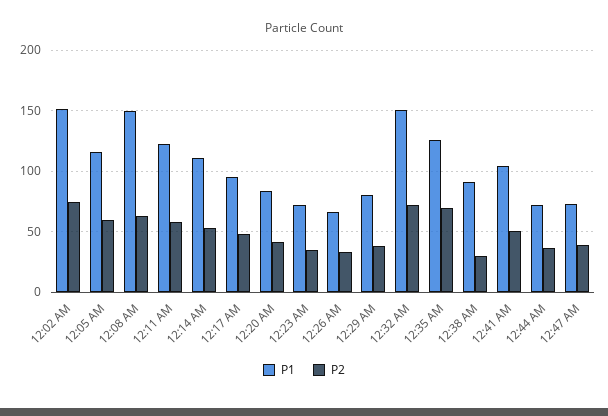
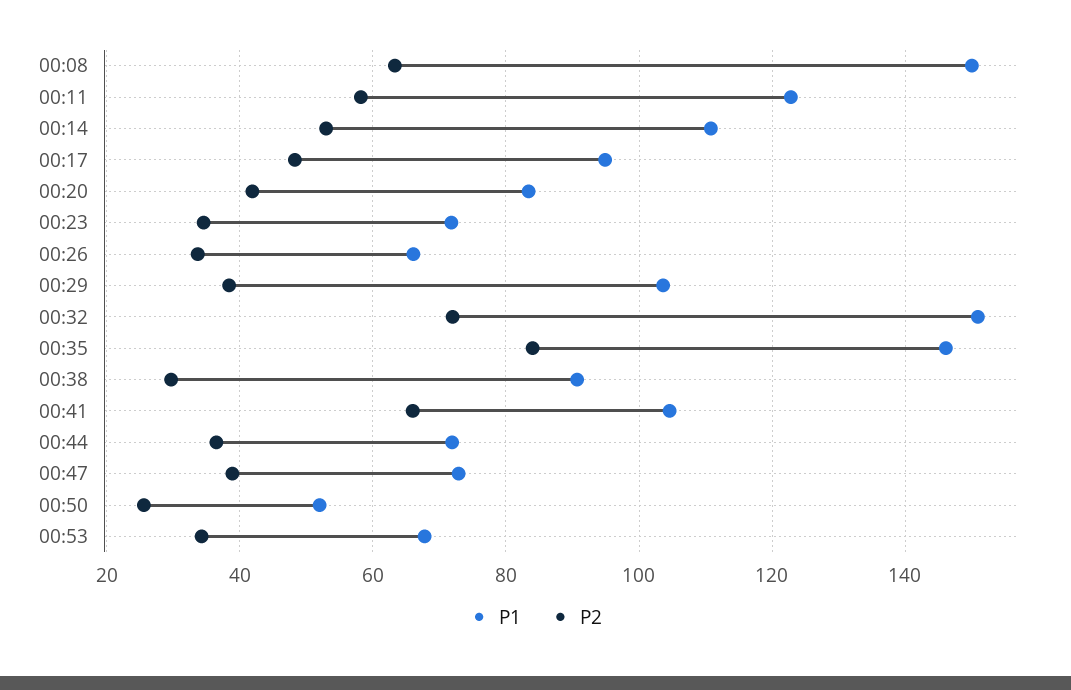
P1, 12:02 AM: 150 -> none
P2, 12:02 AM: 75 -> none
P1, 12:05 AM: 115 -> none
P2, 12:05 AM: 60 -> none
P1, 12:29 AM: 80 -> 104
P1, 12:35 AM: 125 -> 146
P2, 12:35 AM: 70 -> 84
P2, 12:41 AM: 50 -> 66
P1, 00:50: none -> 52
P2, 00:50: none -> 26
P1, 00:53: none -> 68
P2, 00:53: none -> 34

